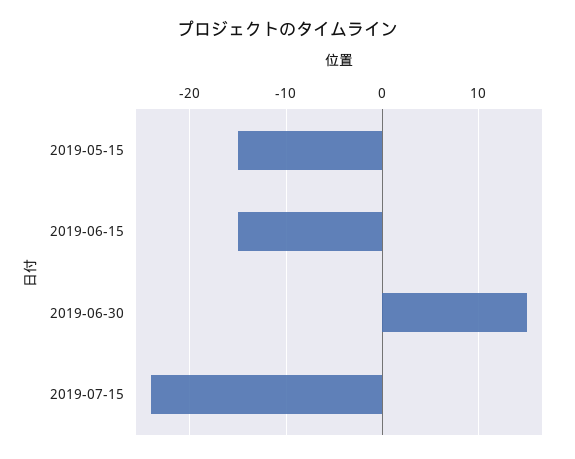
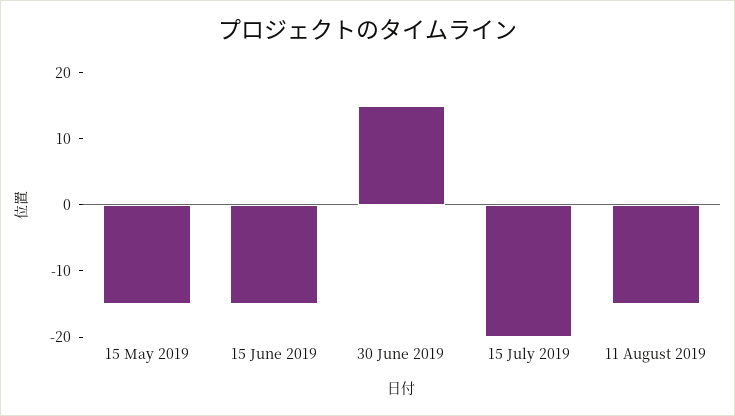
2019-07-15: -24 -> -20
11 August 2019: none -> -15

